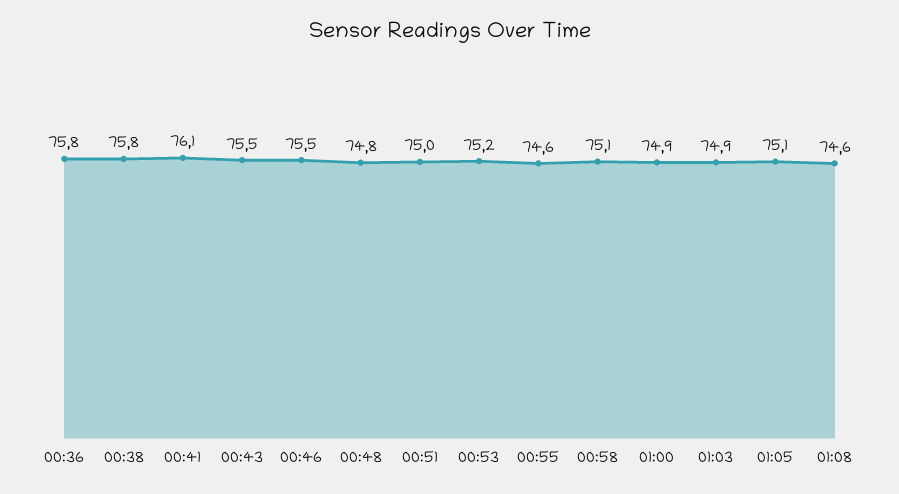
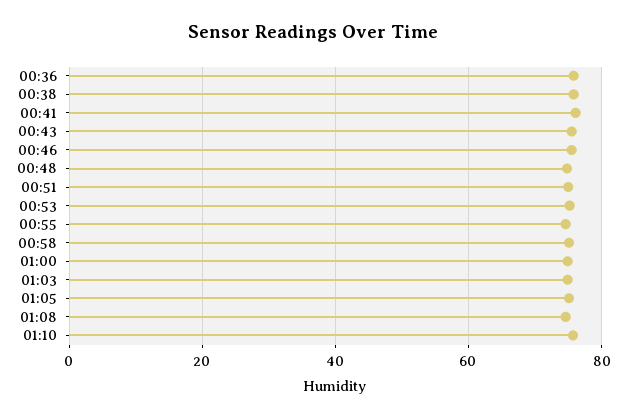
01:10: none -> 76

